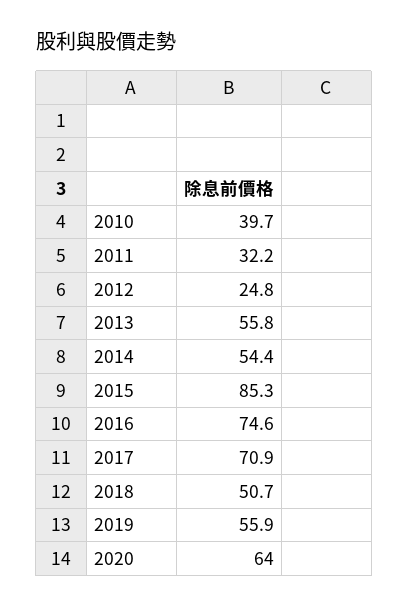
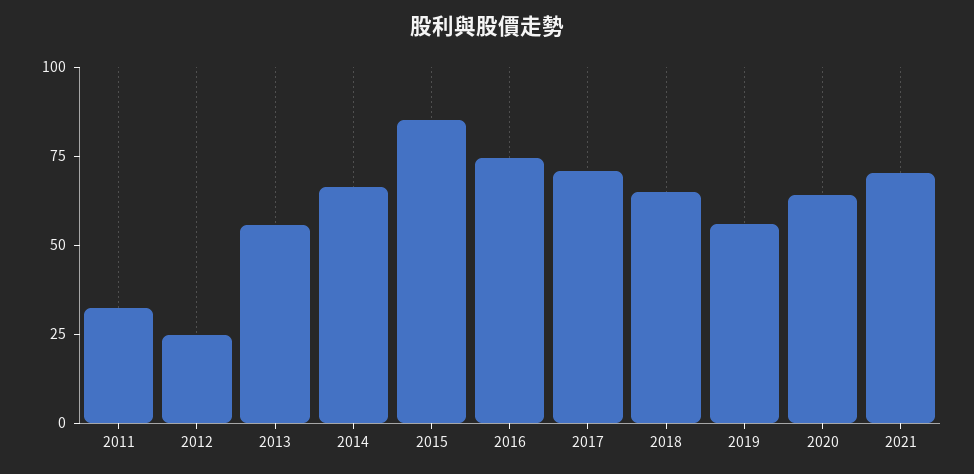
2010: 39.7 -> none
2014: 54.4 -> 65
2018: 50.7 -> 65
2021: none -> 70

